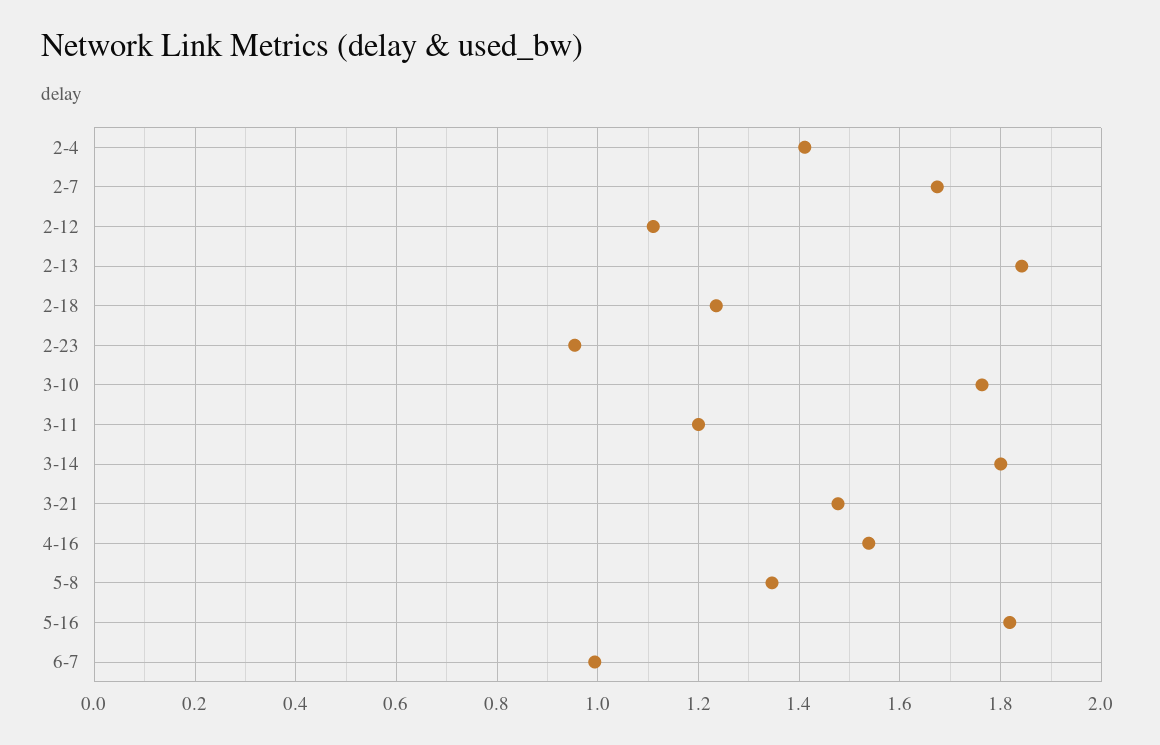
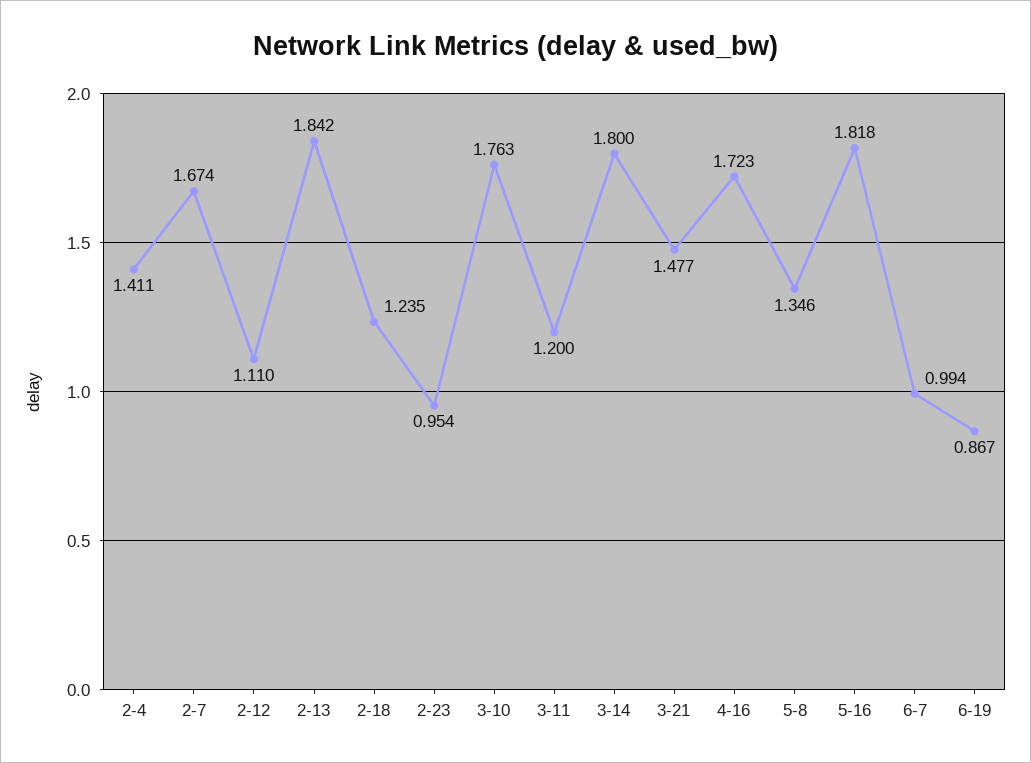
4-16: 1.54 -> 1.723
6-19: none -> 0.867

